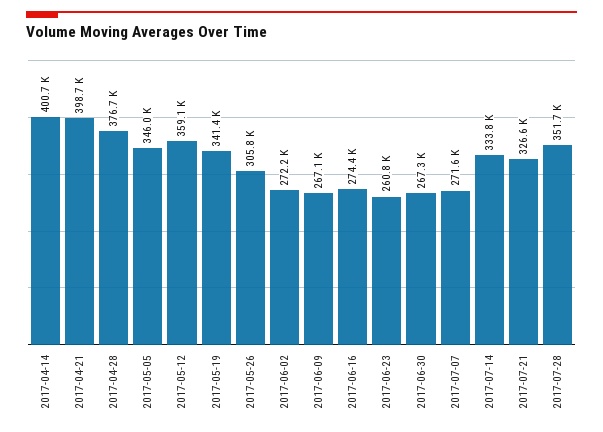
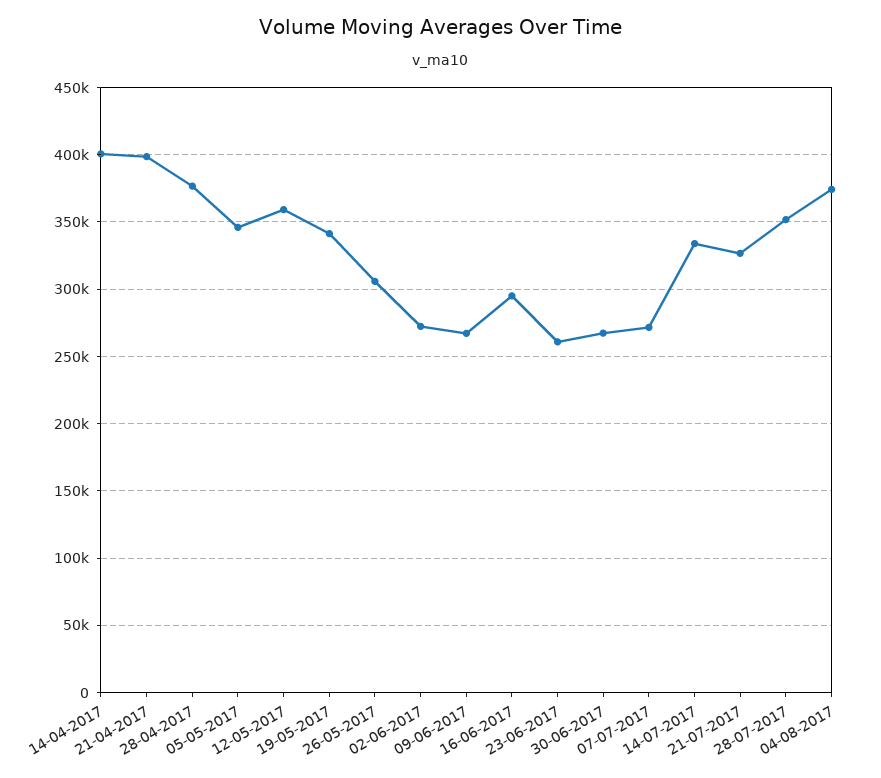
2017-06-16: 274400 -> 295000
04-08-2017: none -> 375000

